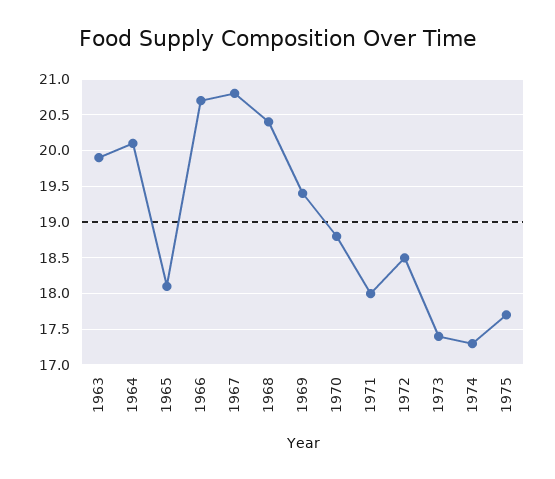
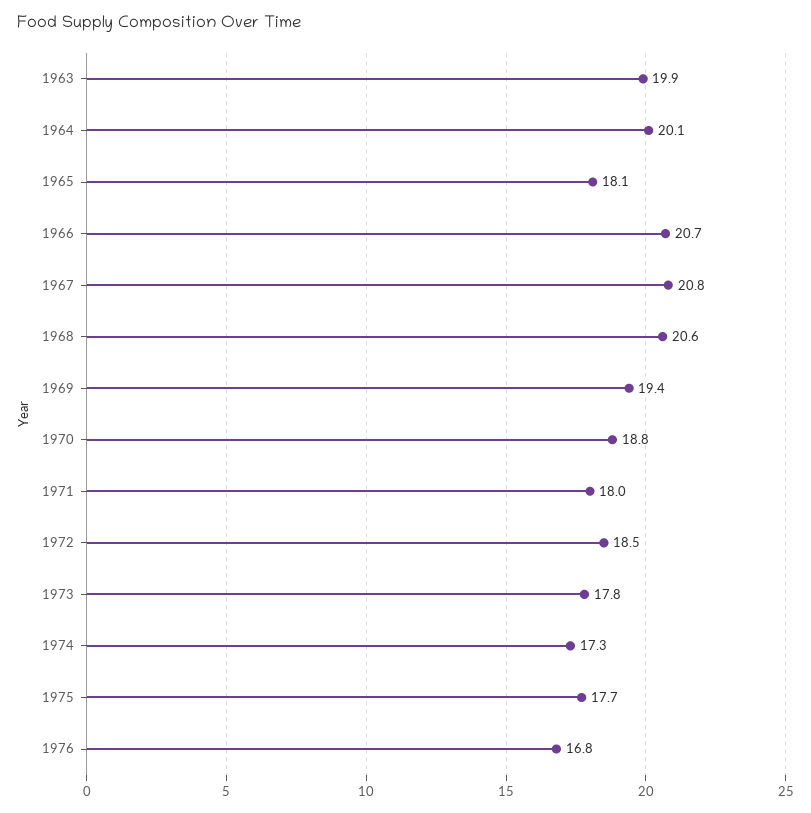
1968: 20.4 -> 20.6
1973: 17.4 -> 17.8
1976: none -> 16.8

